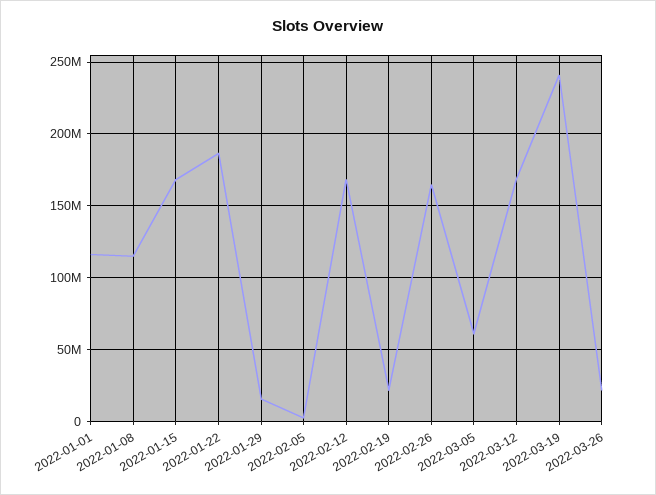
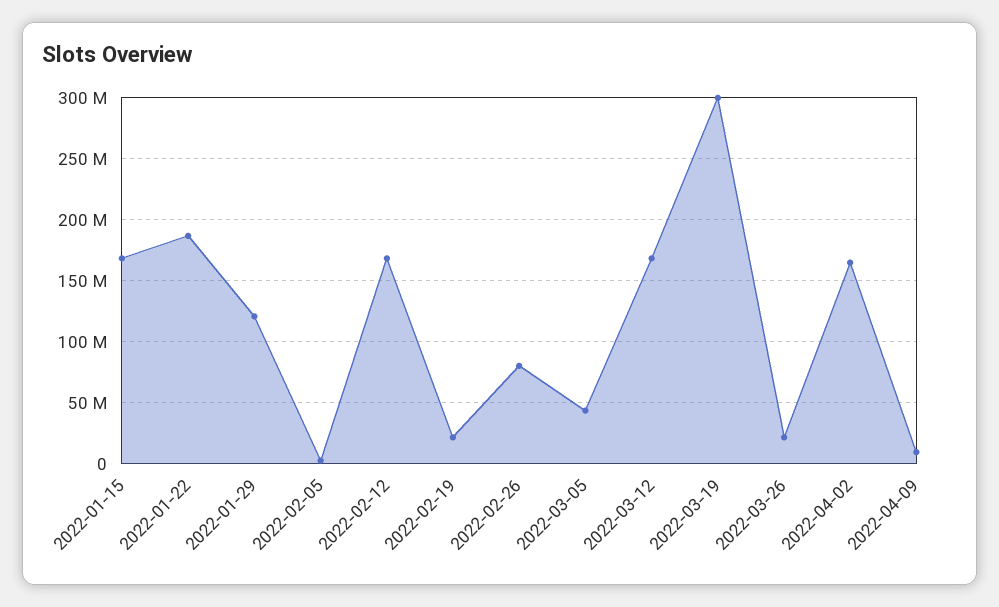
2022-01-01: 115000000 -> none
2022-01-08: 115000000 -> none
2022-01-29: 15000000 -> 120000000
2022-02-26: 165000000 -> 80000000
2022-03-05: 60000000 -> 45000000
2022-03-19: 240000000 -> 300000000
2022-04-02: none -> 165000000
2022-04-09: none -> 10000000

